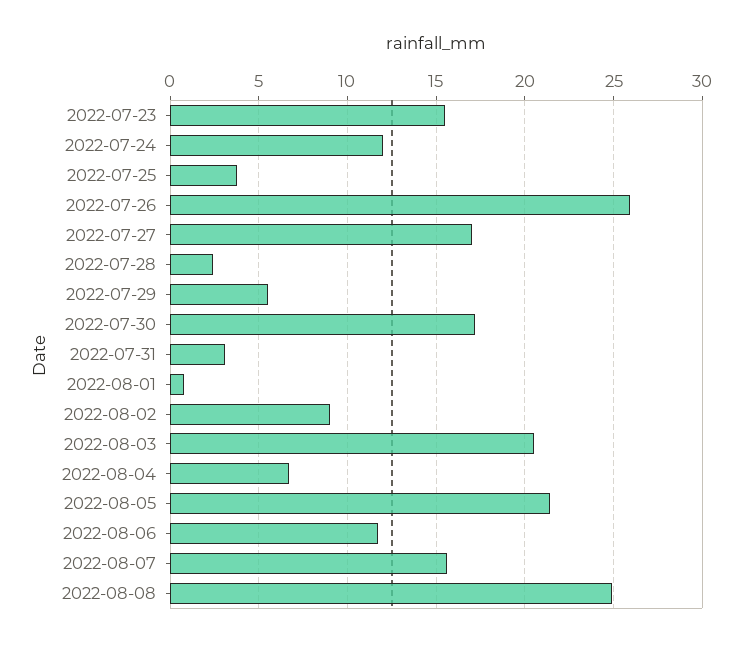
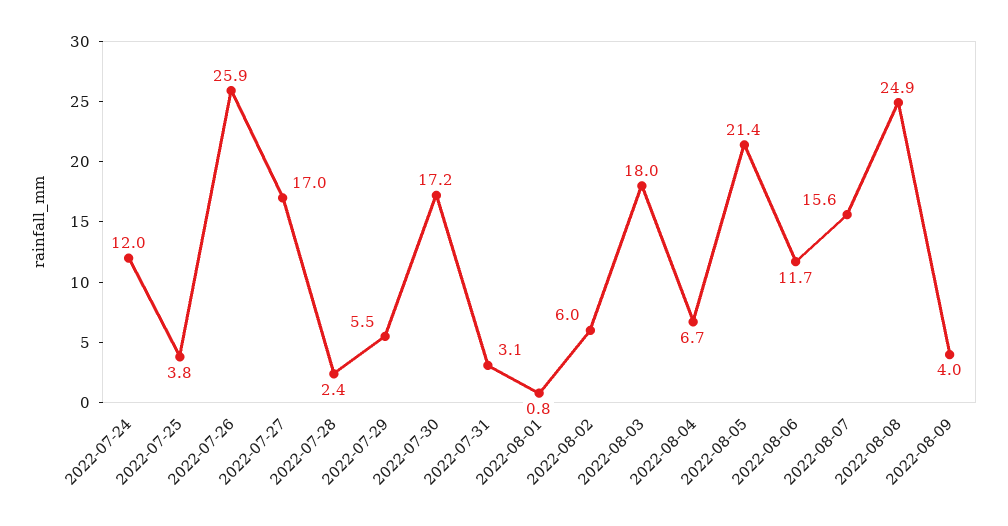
2022-07-23: 15.5 -> none
2022-08-02: 9 -> 6
2022-08-03: 20.5 -> 18
2022-08-09: none -> 4

